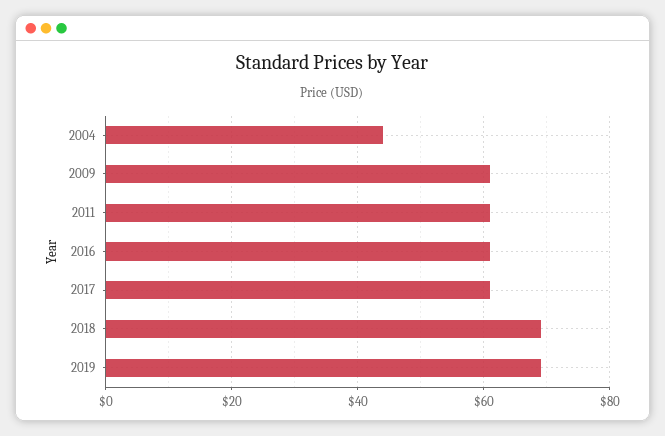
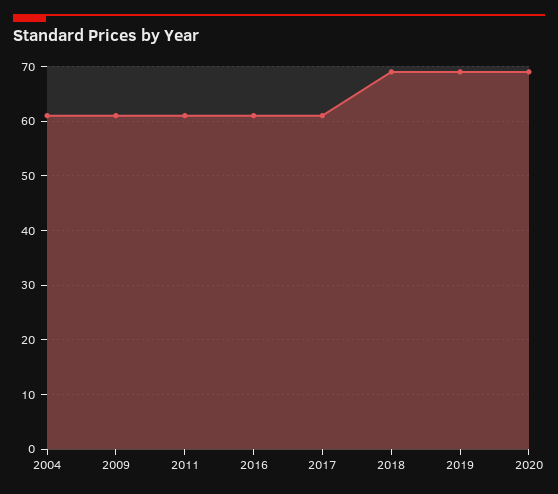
2004: 45 -> 60
2020: none -> 70

